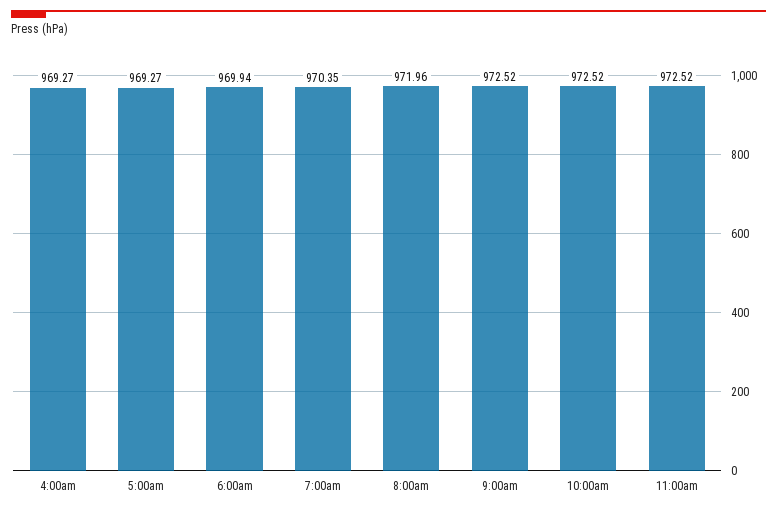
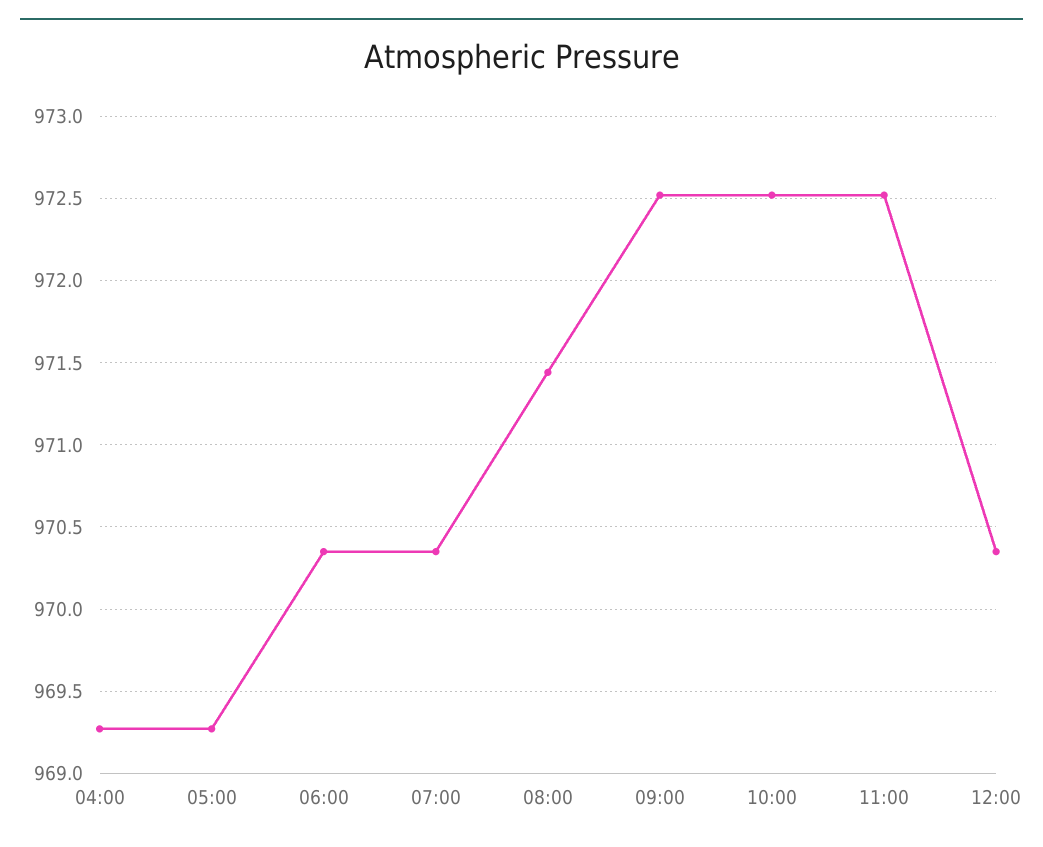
6:00am: 969.94 -> 970.35
8:00am: 971.96 -> 971.45
12:00: none -> 970.35

